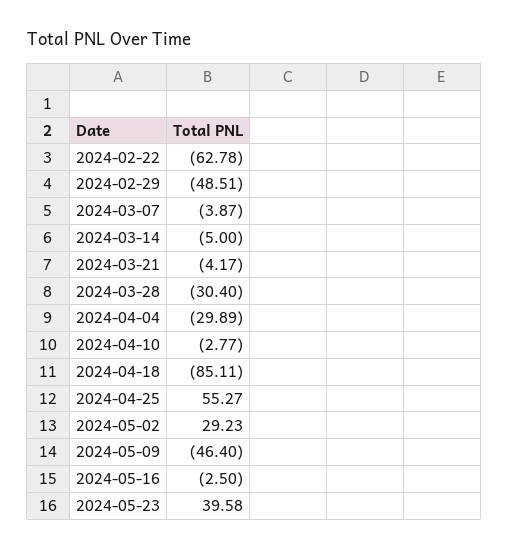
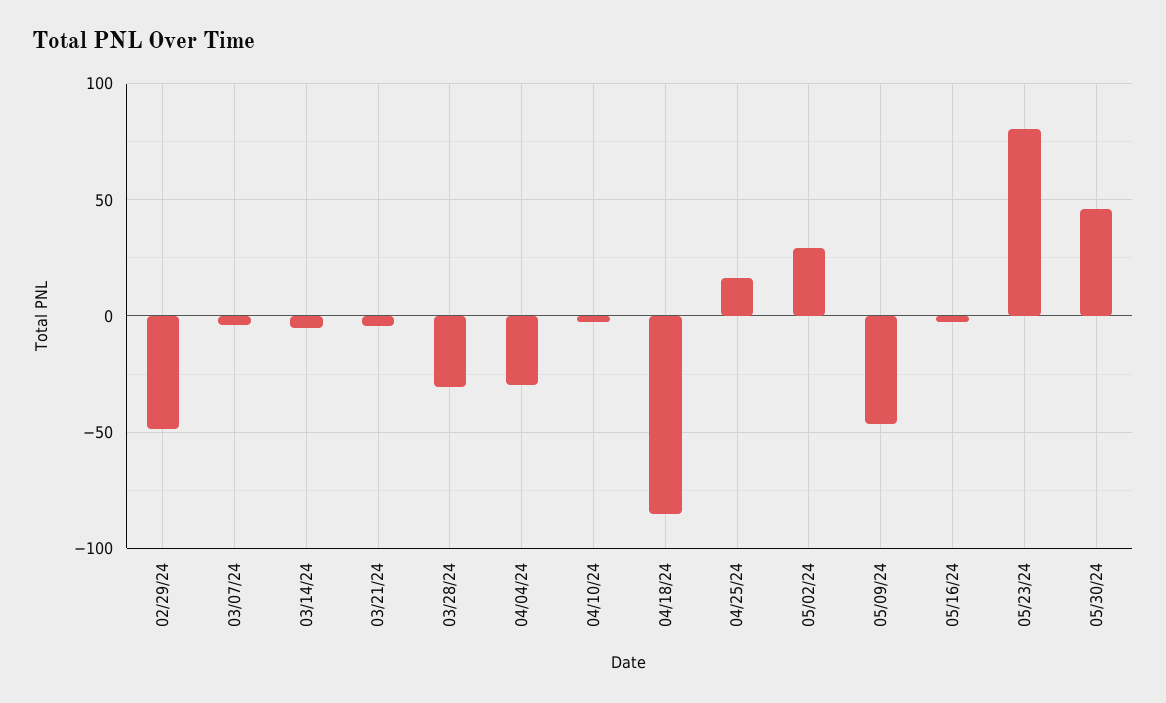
2024-02-22: -62.78 -> none
2024-04-25: 55.27 -> 15
2024-05-23: 39.58 -> 80
05/30/24: none -> 45

